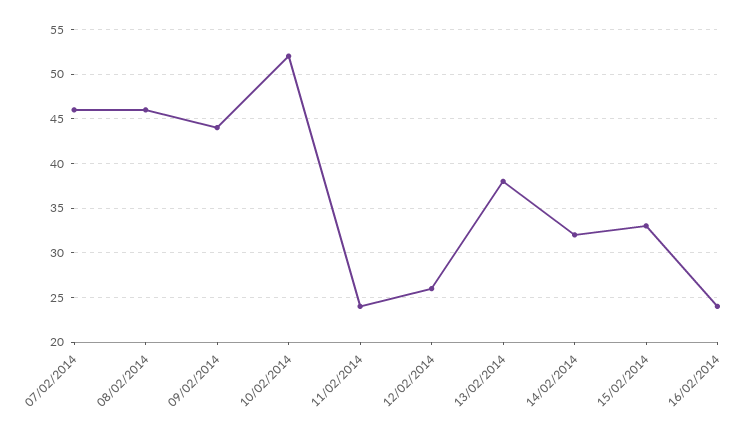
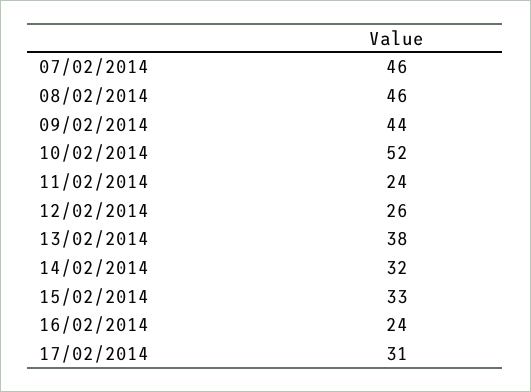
17/02/2014: none -> 31

